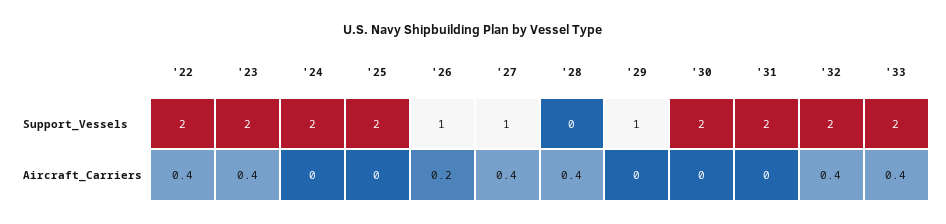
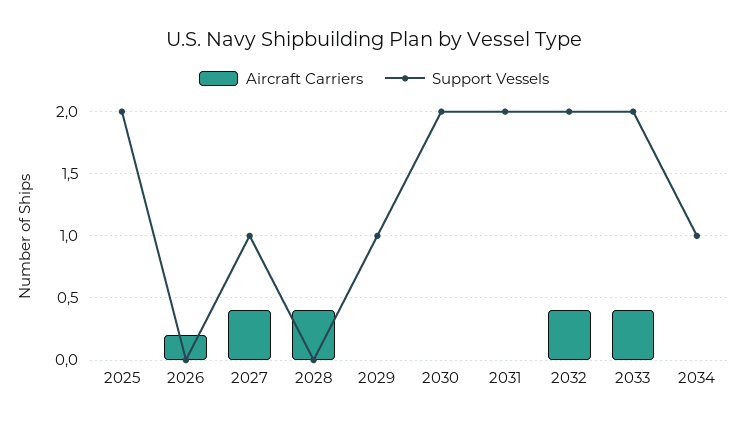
Support_Vessels, '22: 2 -> none
Support_Vessels, '23: 2 -> none
Support_Vessels, '24: 2 -> none
Support_Vessels, '26: 1 -> 0
Aircraft_Carriers, '22: 0.4 -> none
Aircraft_Carriers, '23: 0.4 -> none
Aircraft_Carriers, '24: 0 -> none
Aircraft_Carriers, 2034: none -> 0
Support_Vessels, 2034: none -> 1

